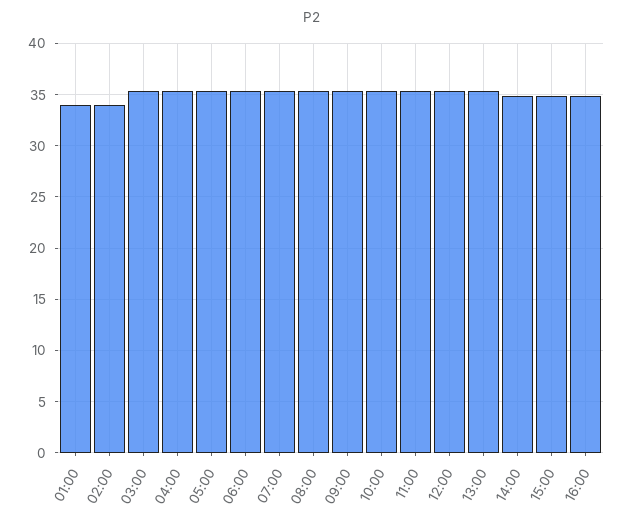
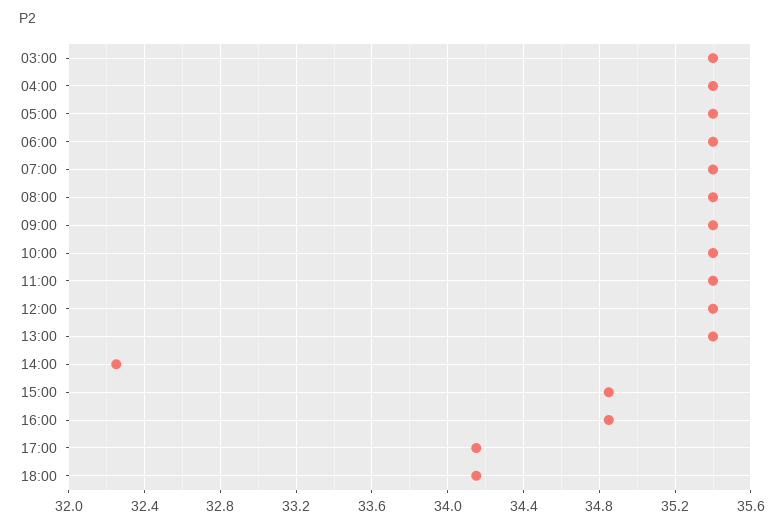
01:00: 34 -> none
02:00: 34 -> none
14:00: 35 -> 32.25
17:00: none -> 34.15
18:00: none -> 34.15

